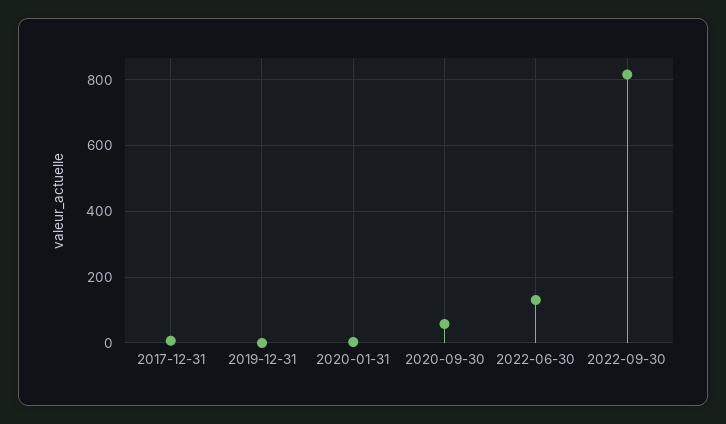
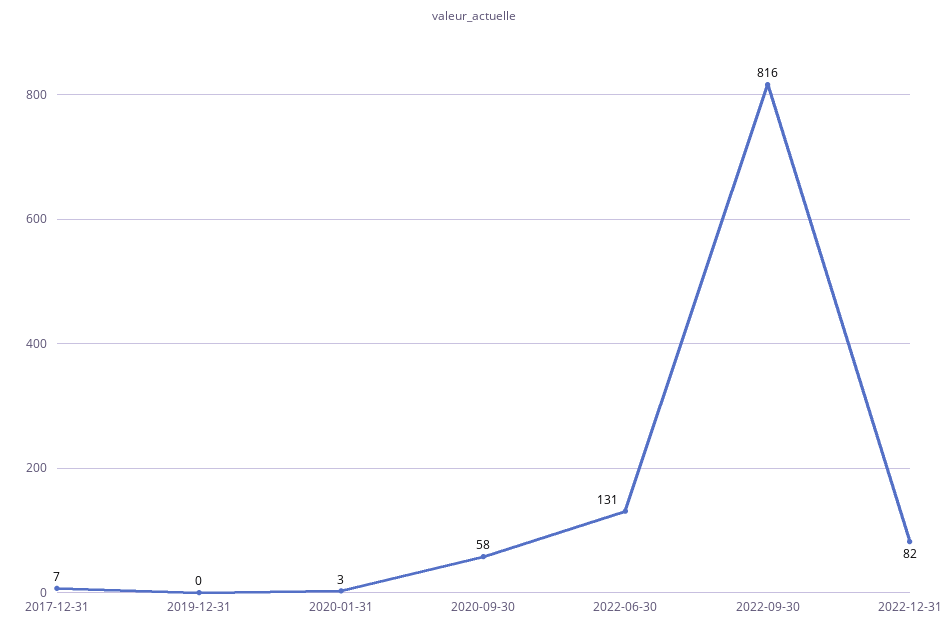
2022-12-31: none -> 82

